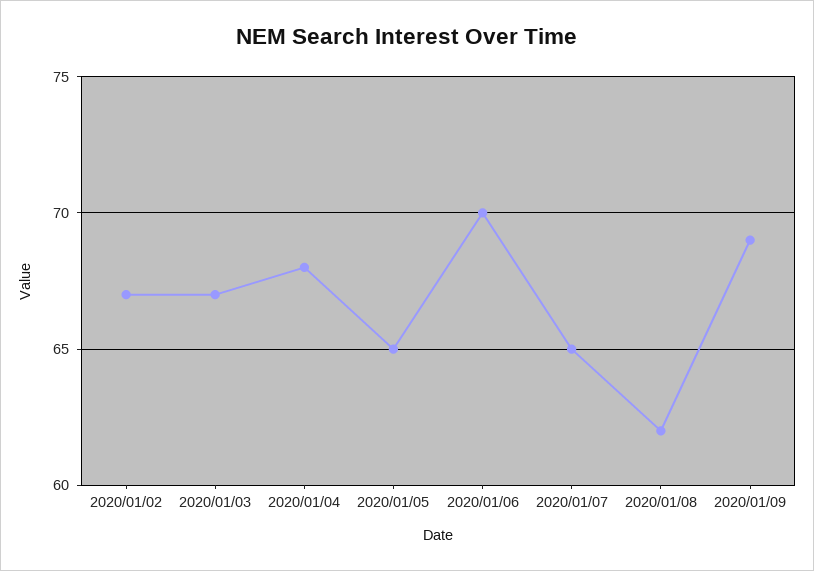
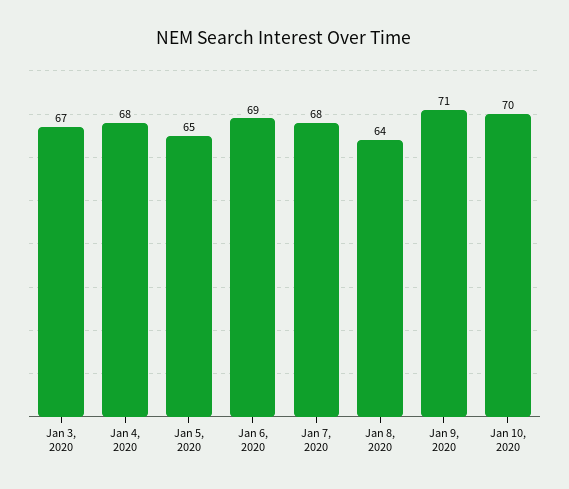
2020/01/02: 67 -> none
2020/01/06: 70 -> 69
2020/01/07: 65 -> 68
2020/01/08: 62 -> 64
2020/01/09: 69 -> 71
Jan 10, 2020: none -> 70

